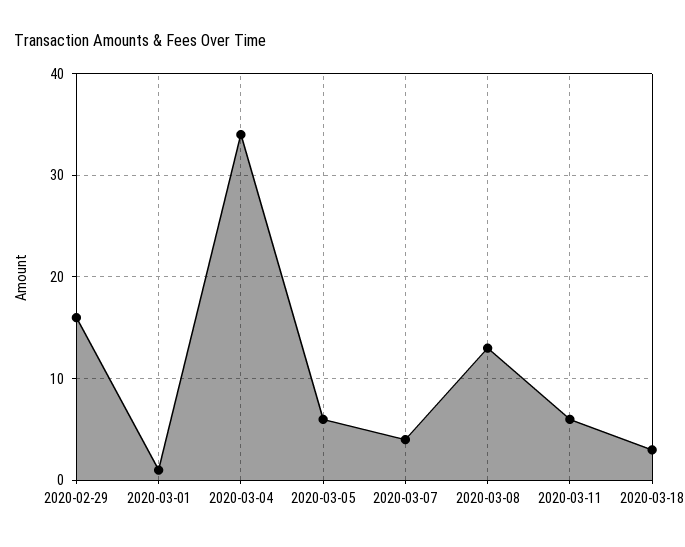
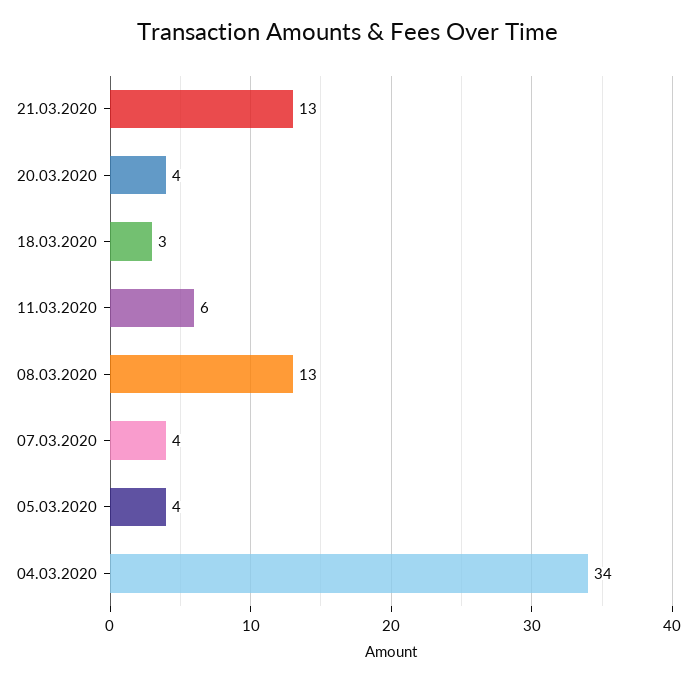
2020-02-29: 16 -> none
2020-03-01: 1 -> none
2020-03-05: 6 -> 4
21.03.2020: none -> 13
20.03.2020: none -> 4

